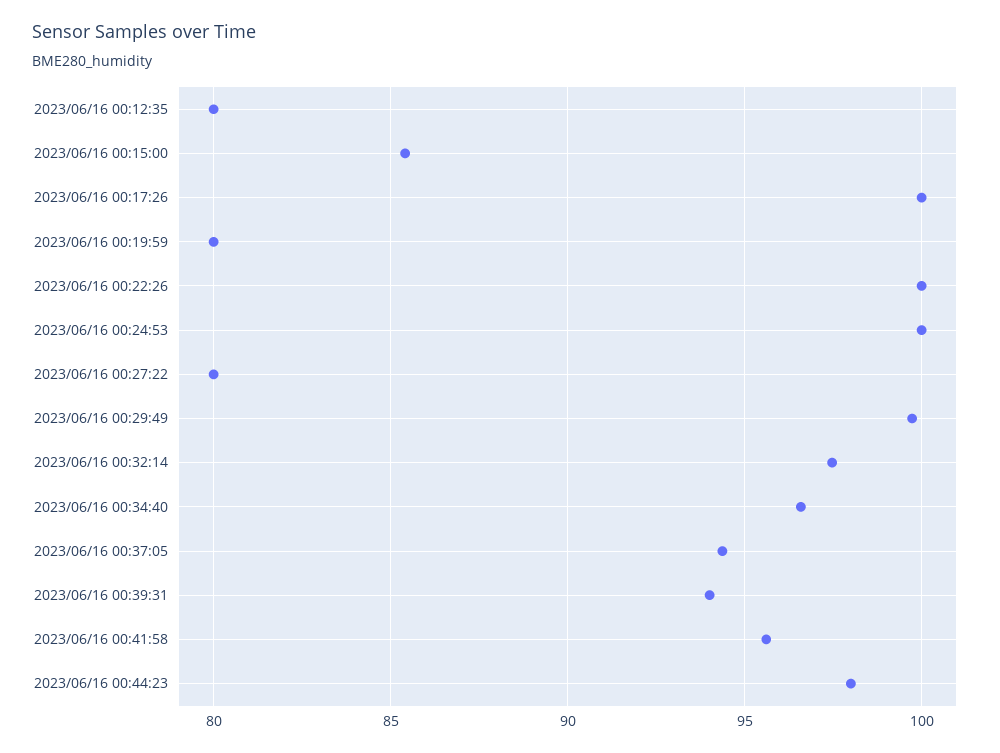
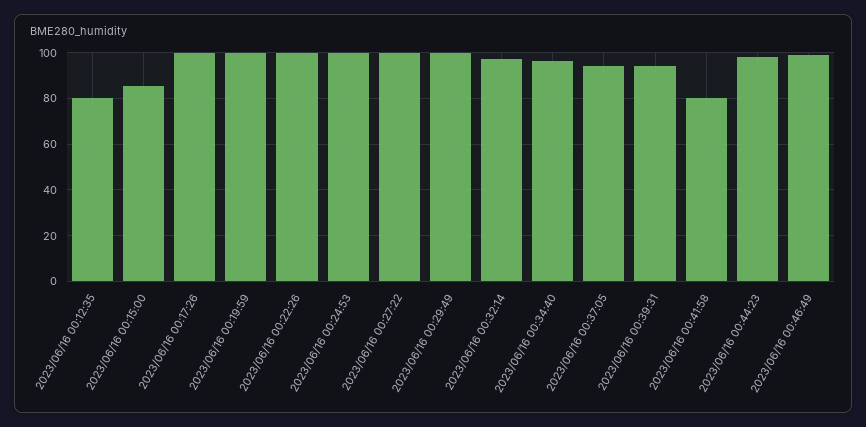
2023/06/16 00:19:59: 80 -> 100
2023/06/16 00:27:22: 80 -> 100
2023/06/16 00:41:58: 95.5 -> 80
2023/06/16 00:46:49: none -> 100

